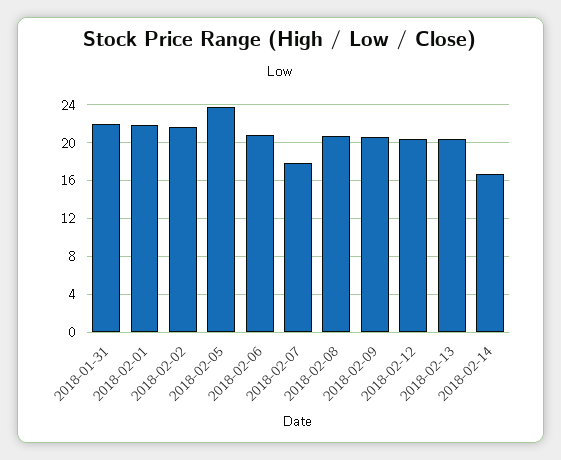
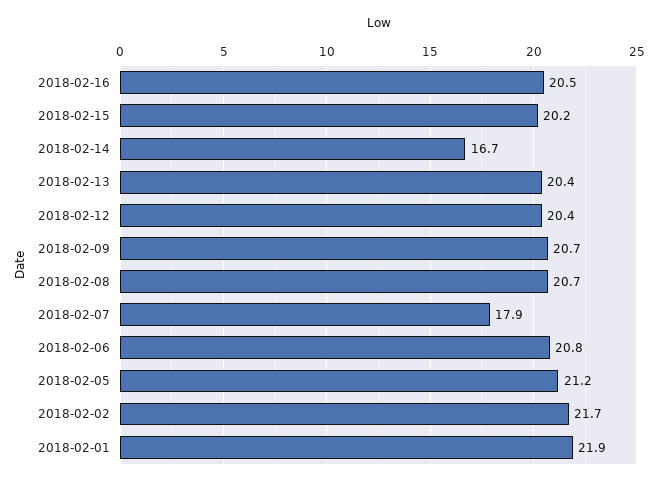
2018-01-31: 22 -> none
2018-02-05: 24 -> 21.2
2018-02-16: none -> 20.5
2018-02-15: none -> 20.2

